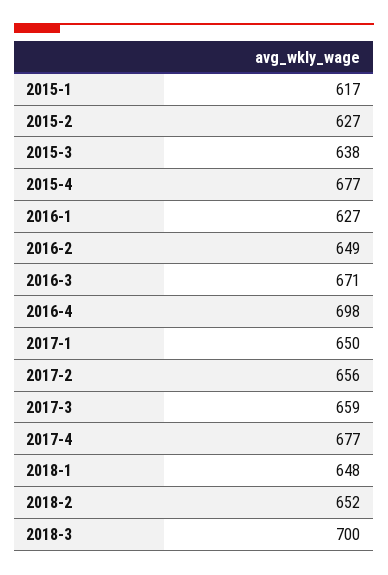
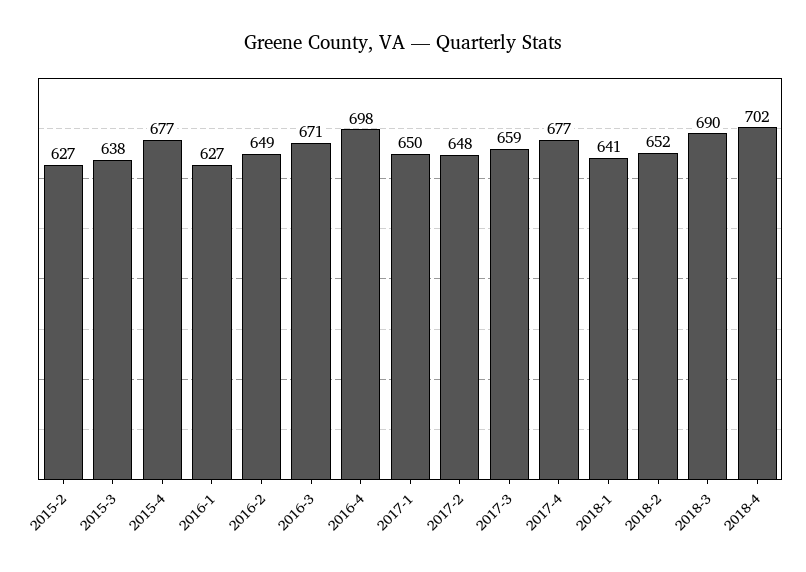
2015-1: 617 -> none
2017-2: 656 -> 648
2018-1: 648 -> 641
2018-3: 700 -> 690
2018-4: none -> 702

